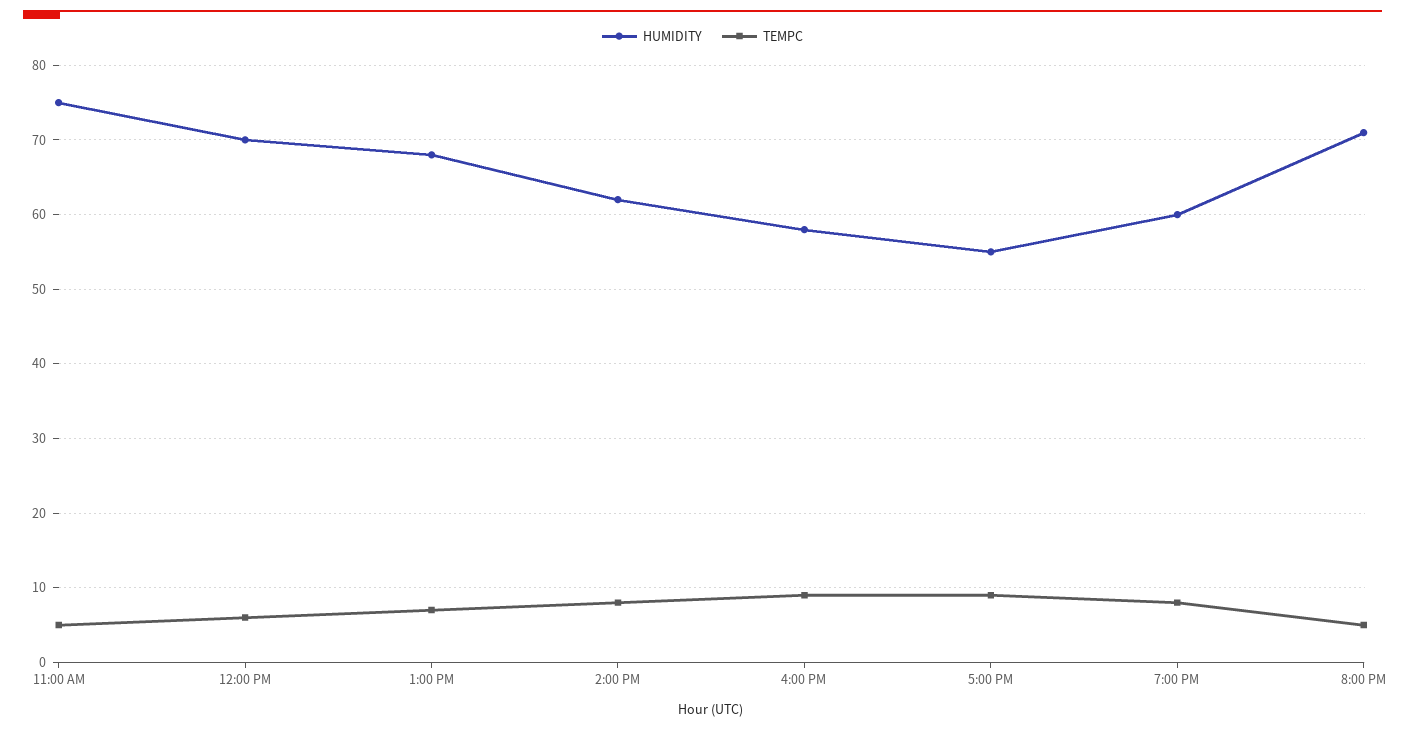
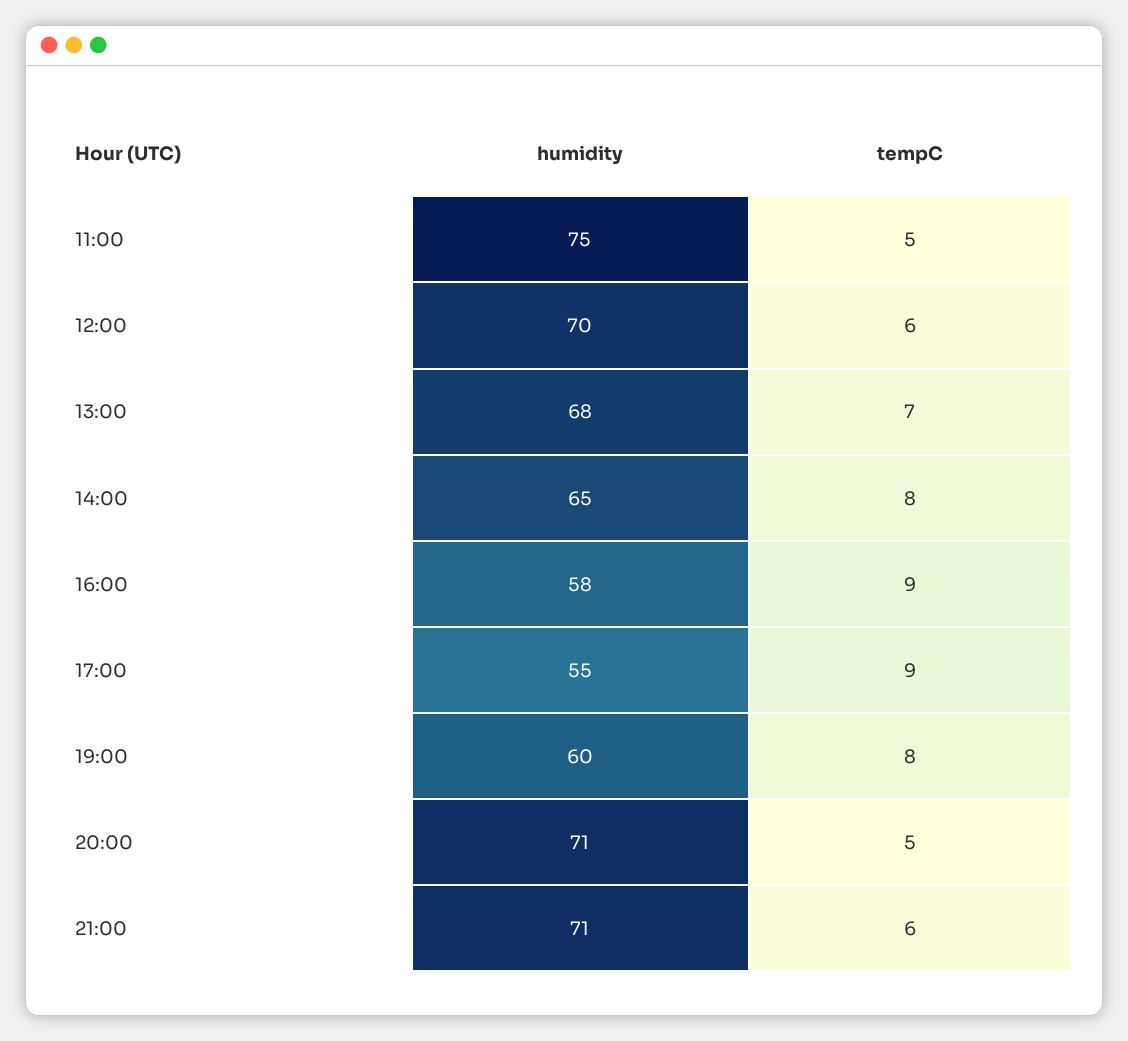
HUMIDITY, 2:00 PM: 62 -> 65
HUMIDITY, 21:00: none -> 71
TEMPC, 21:00: none -> 6

